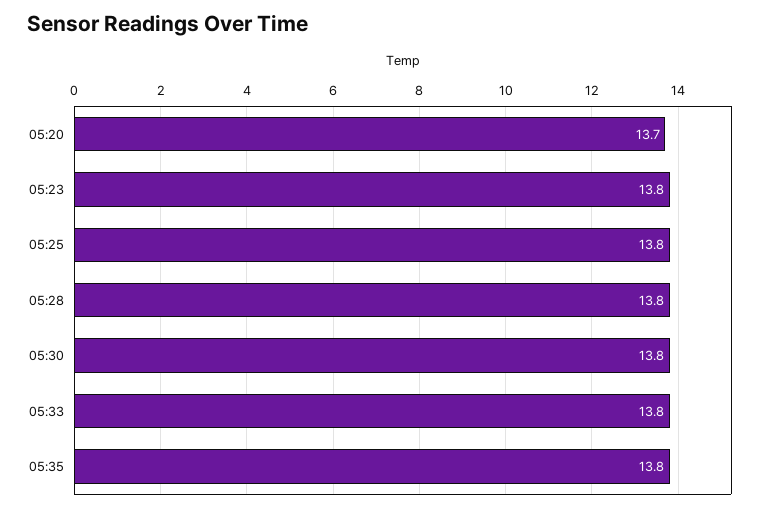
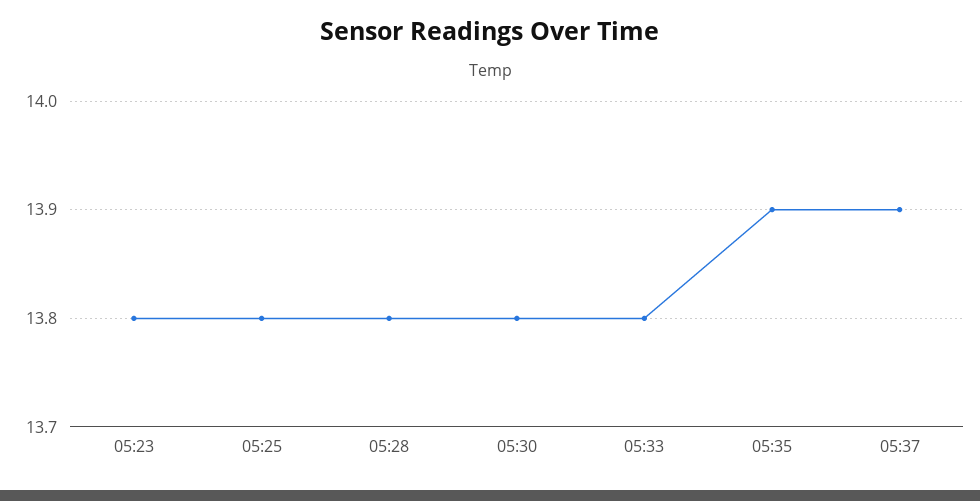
05:20: 13.7 -> none
05:35: 13.8 -> 13.9
05:37: none -> 13.9

